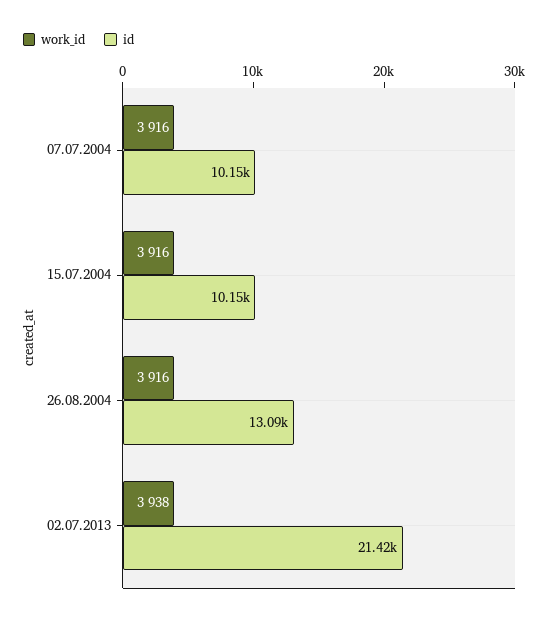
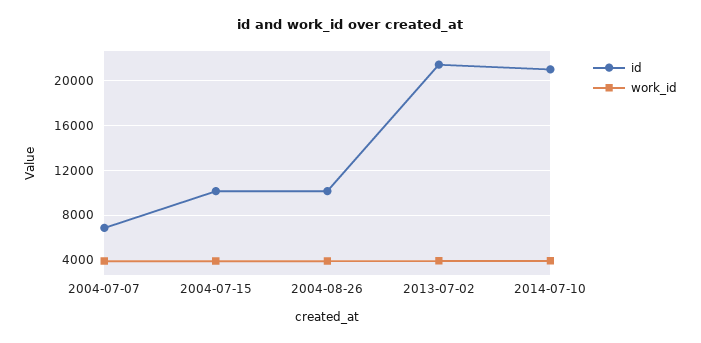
id, 07.07.2004: 10150 -> 7000
id, 26.08.2004: 13090 -> 10000
id, 2014-07-10: none -> 21000
work_id, 2014-07-10: none -> 4000

